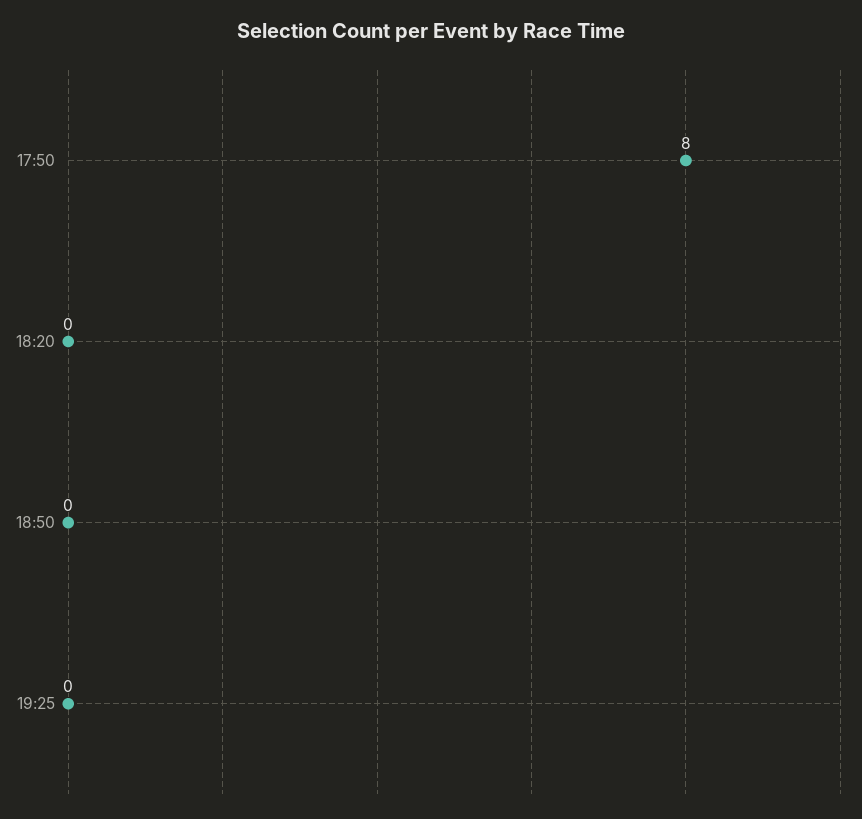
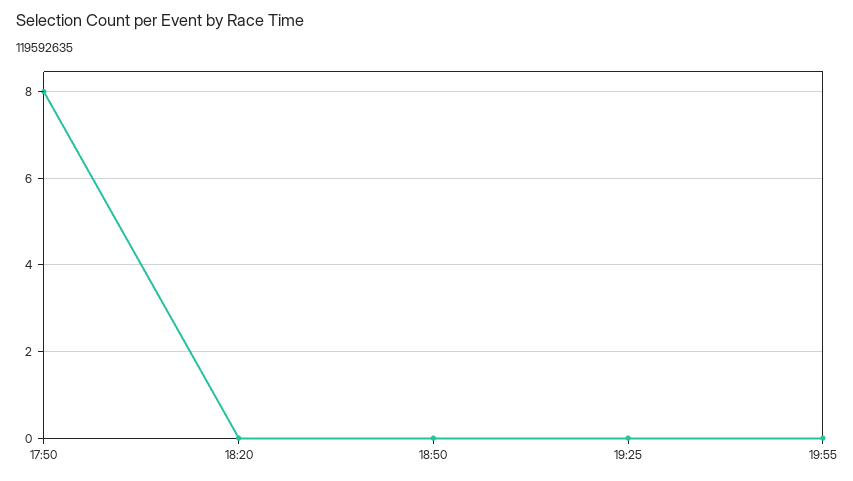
19:55: none -> 0

